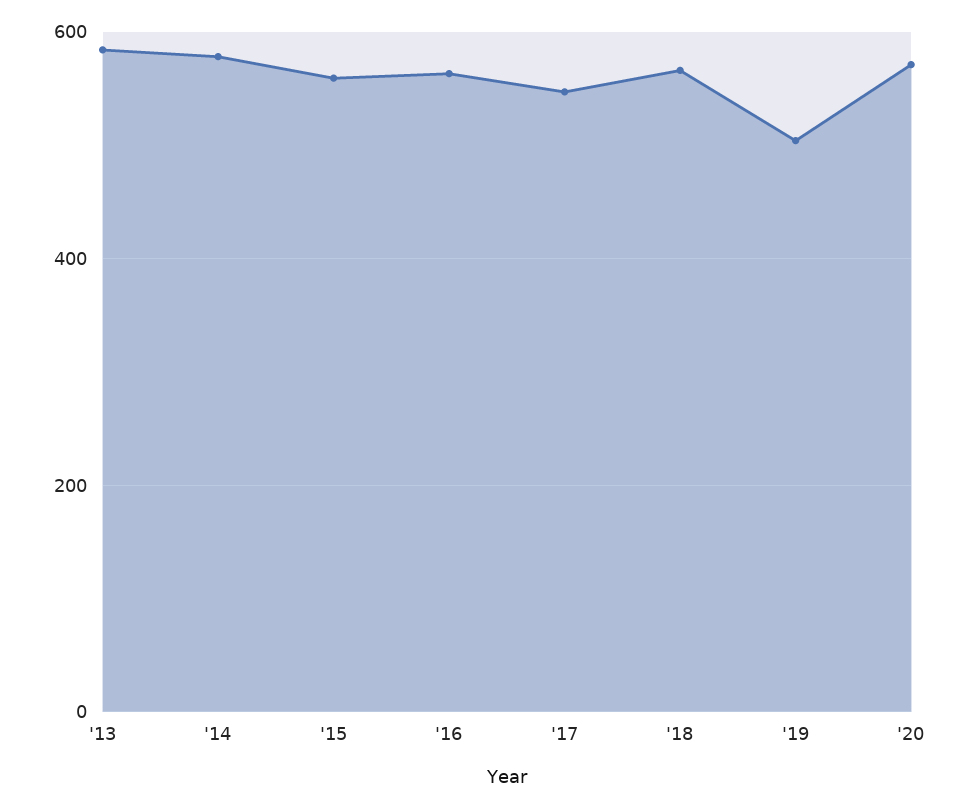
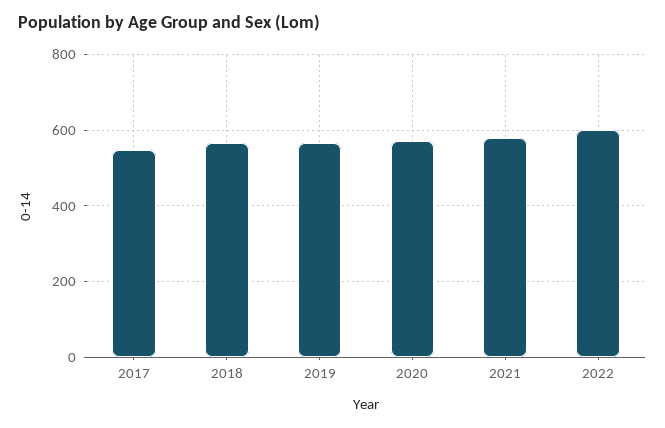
'13: 580 -> none
'14: 580 -> none
'15: 560 -> none
'16: 560 -> none
'19: 500 -> 560
2021: none -> 580
2022: none -> 600

